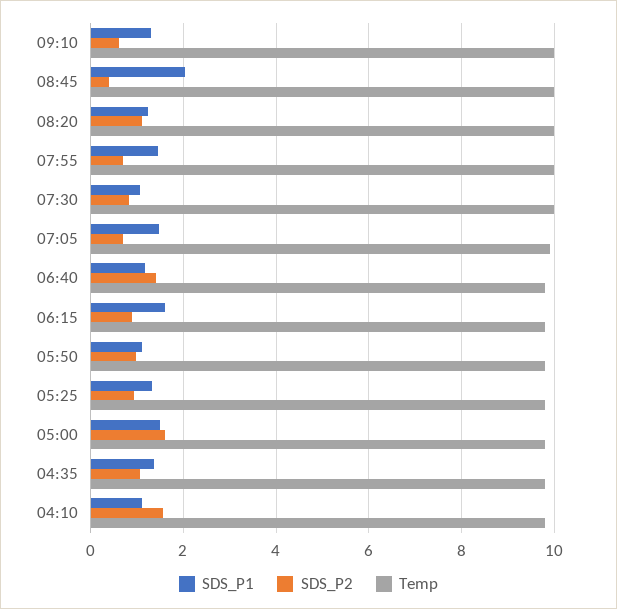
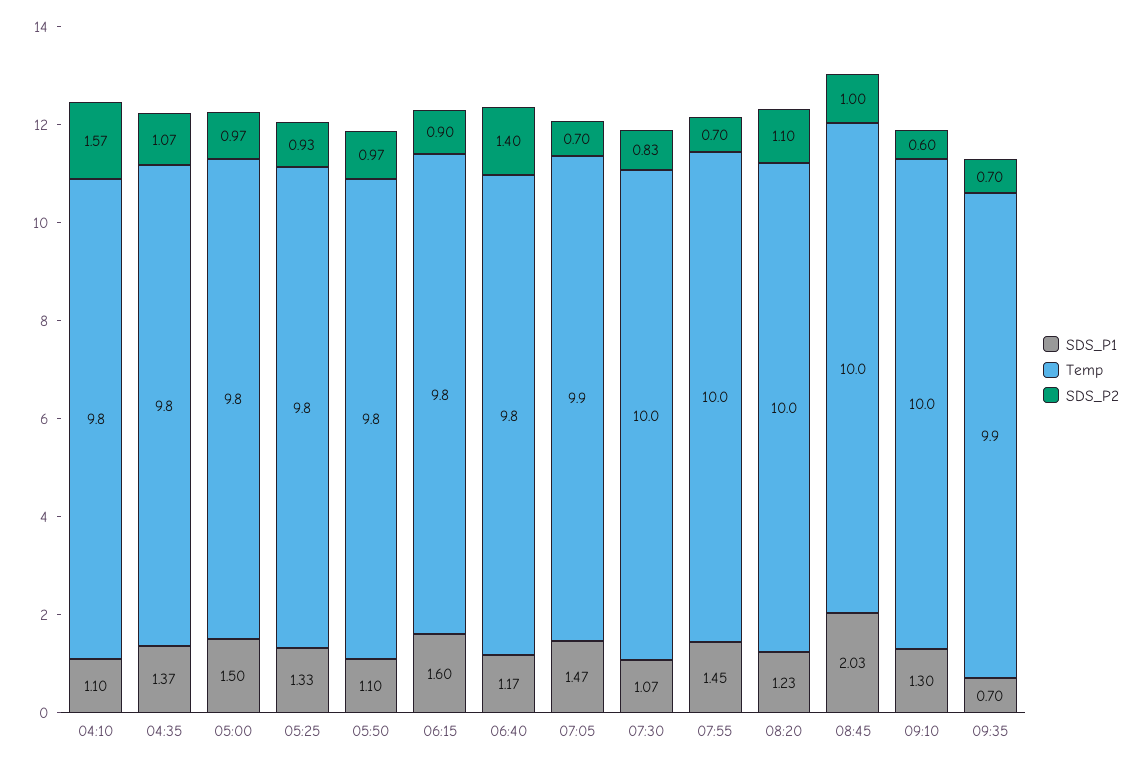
SDS_P2, 08:45: 0.4 -> 1
SDS_P2, 05:00: 1.6 -> 0.97
SDS_P1, 09:35: none -> 0.7
Temp, 09:35: none -> 9.9
SDS_P2, 09:35: none -> 0.7

